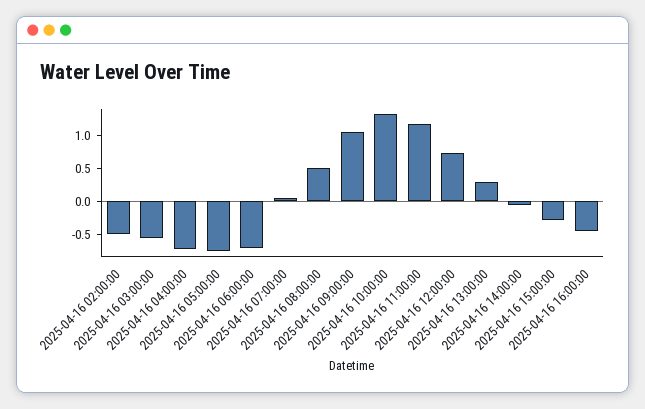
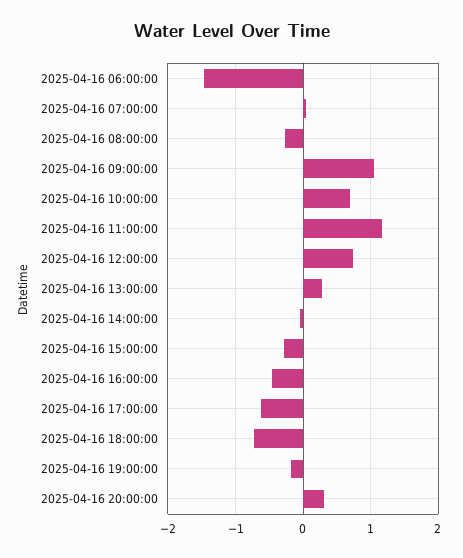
2025-04-16 02:00:00: -0.5 -> none
2025-04-16 03:00:00: -0.5 -> none
2025-04-16 04:00:00: -0.75 -> none
2025-04-16 05:00:00: -0.75 -> none
2025-04-16 06:00:00: -0.75 -> -1.5
2025-04-16 08:00:00: 0.5 -> -0.3
2025-04-16 10:00:00: 1.25 -> 0.7
2025-04-16 17:00:00: none -> -0.6
2025-04-16 18:00:00: none -> -0.7
2025-04-16 19:00:00: none -> -0.2
2025-04-16 20:00:00: none -> 0.3

